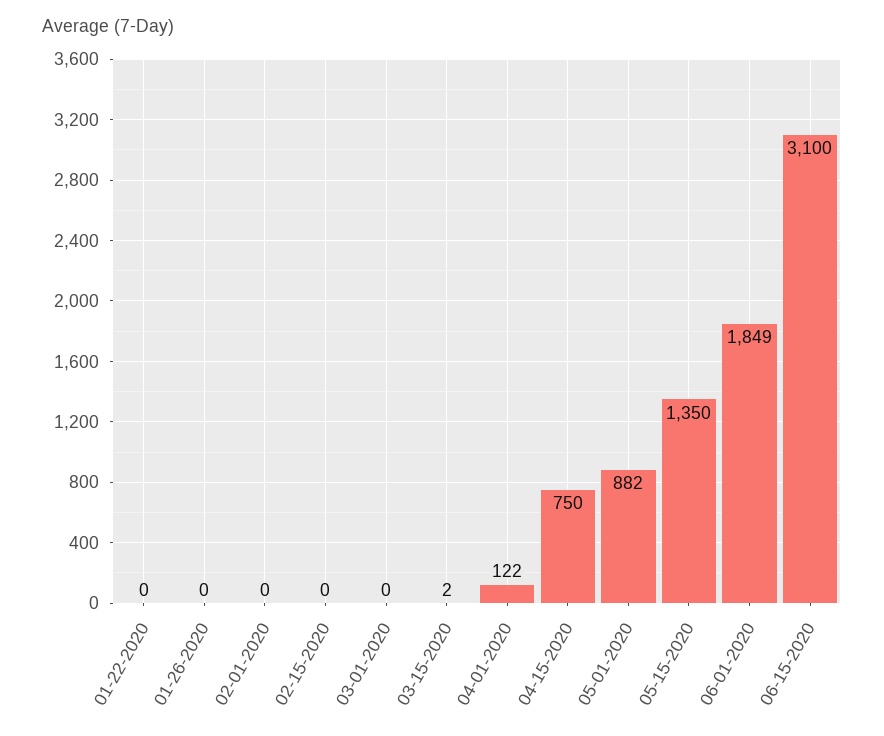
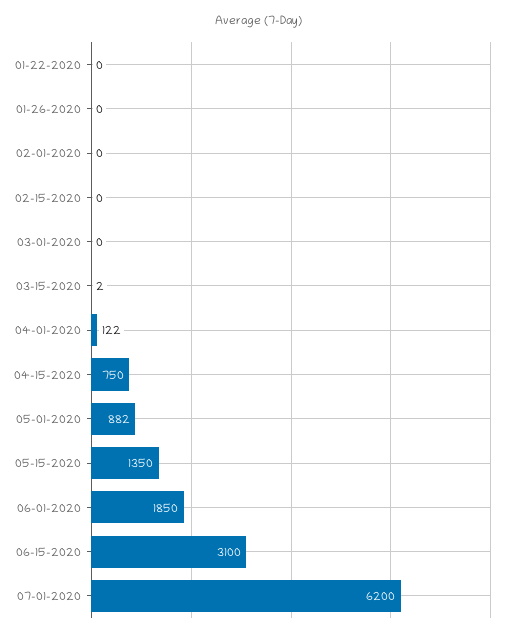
06-01-2020: 1849 -> 1850
07-01-2020: none -> 6200

